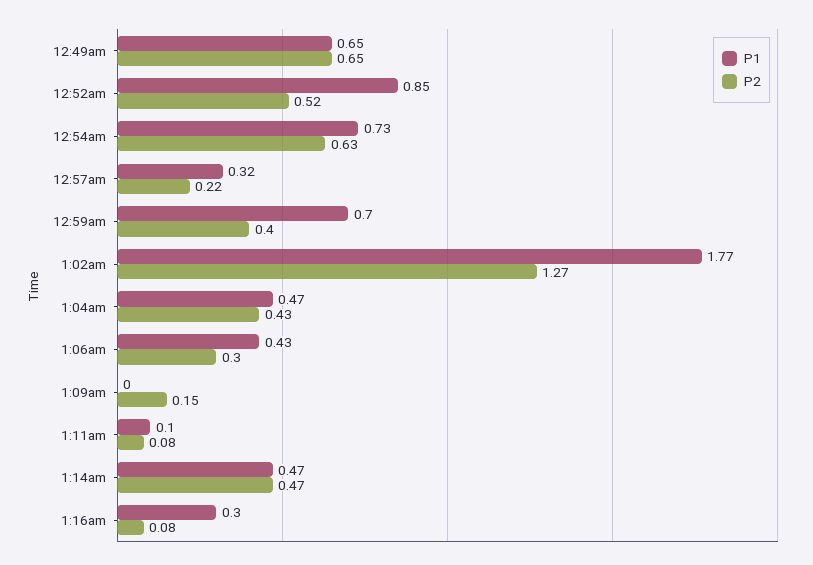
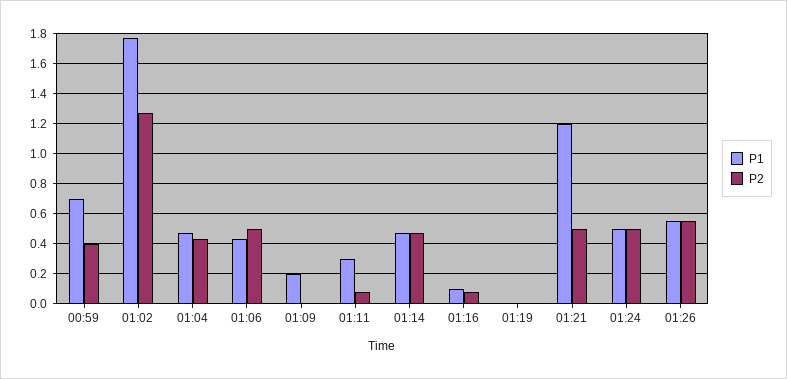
P1, 12:49am: 0.65 -> none
P2, 12:49am: 0.65 -> none
P1, 12:52am: 0.85 -> none
P2, 12:52am: 0.52 -> none
P1, 12:54am: 0.73 -> none
P2, 12:54am: 0.63 -> none
P1, 12:57am: 0.32 -> none
P2, 12:57am: 0.22 -> none
P2, 1:06am: 0.3 -> 0.5
P1, 1:09am: 0 -> 0.2
P2, 1:09am: 0.15 -> 0
P1, 1:11am: 0.1 -> 0.3
P1, 1:16am: 0.3 -> 0.1
P1, 01:19: none -> 0
P2, 01:19: none -> 0
P1, 01:21: none -> 1.2
P2, 01:21: none -> 0.5
P1, 01:24: none -> 0.5
P2, 01:24: none -> 0.5
P1, 01:26: none -> 0.55
P2, 01:26: none -> 0.55

